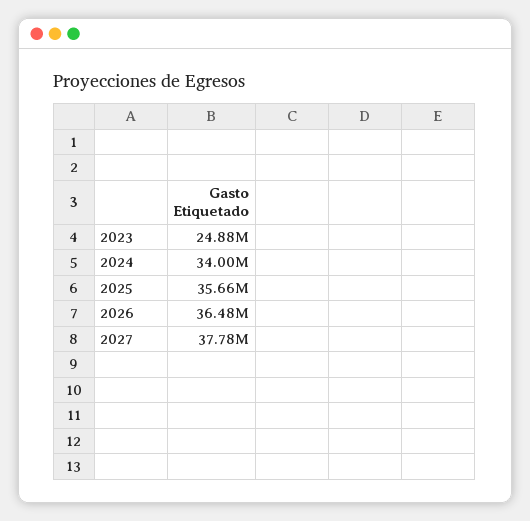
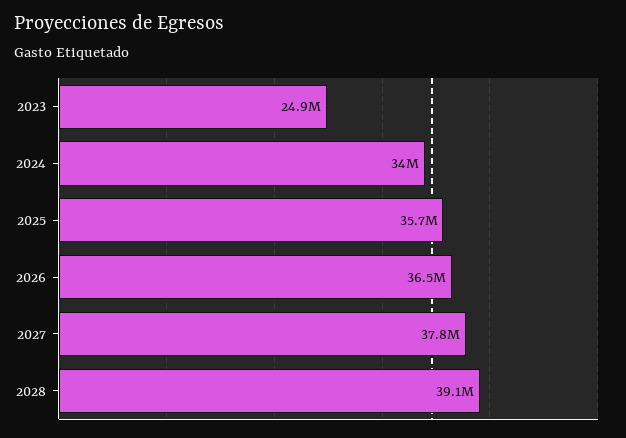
2028: none -> 39100000

